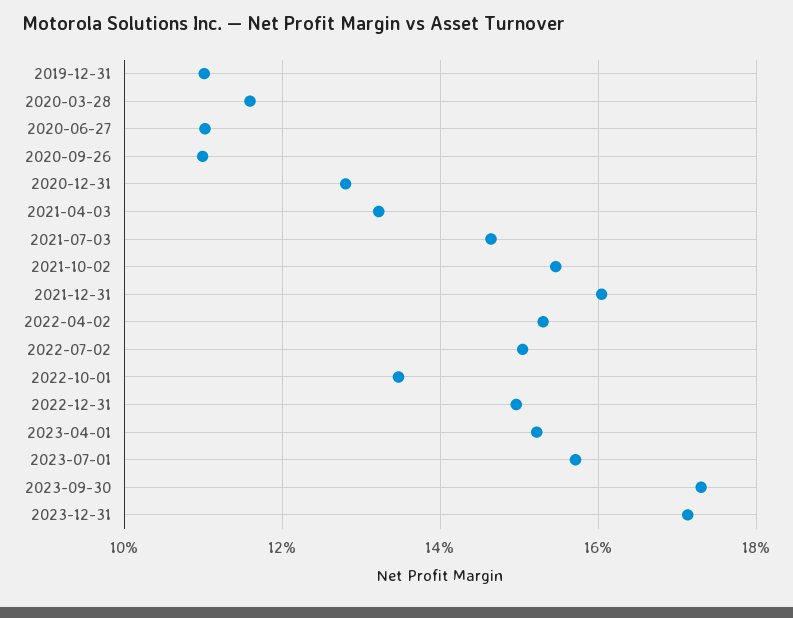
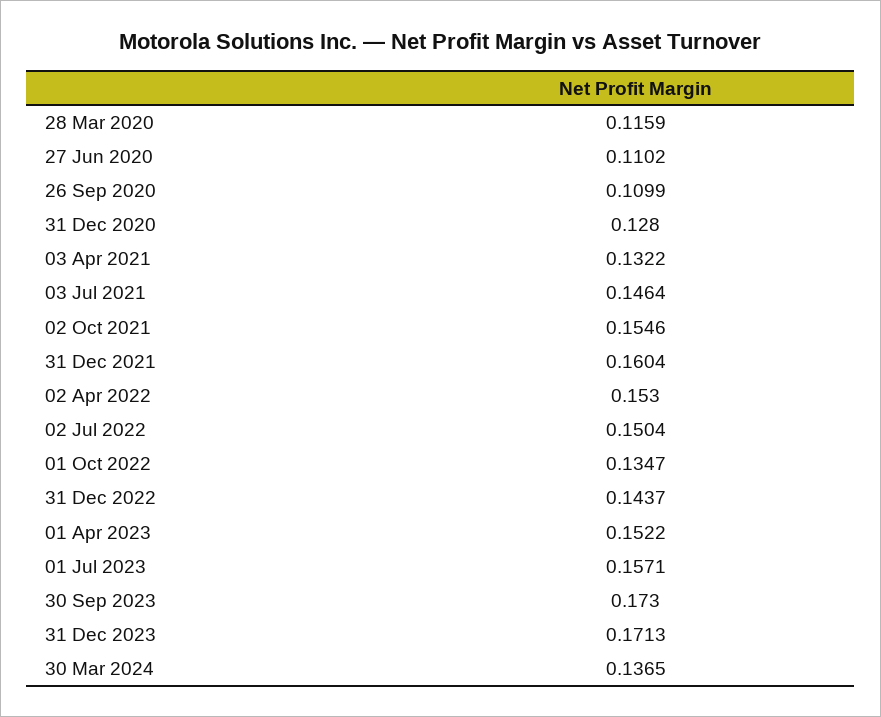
2019-12-31: 0.11 -> none
2022-12-31: 0.15 -> 0.1437
30 Mar 2024: none -> 0.1365

